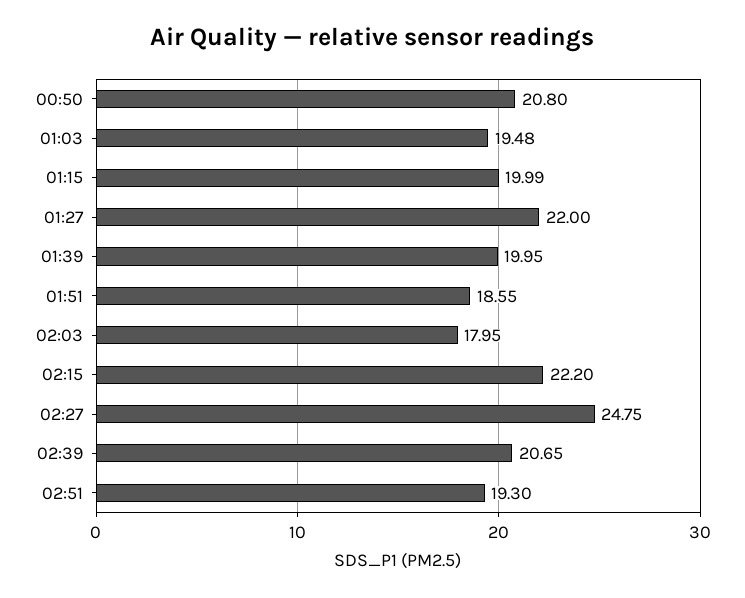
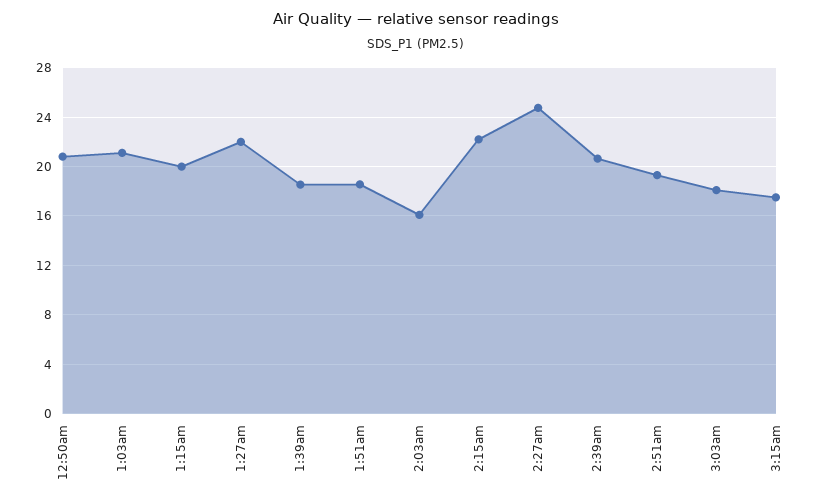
01:03: 19.48 -> 21
01:39: 19.95 -> 18.5
02:03: 17.95 -> 16
3:03am: none -> 18
3:15am: none -> 17.5

